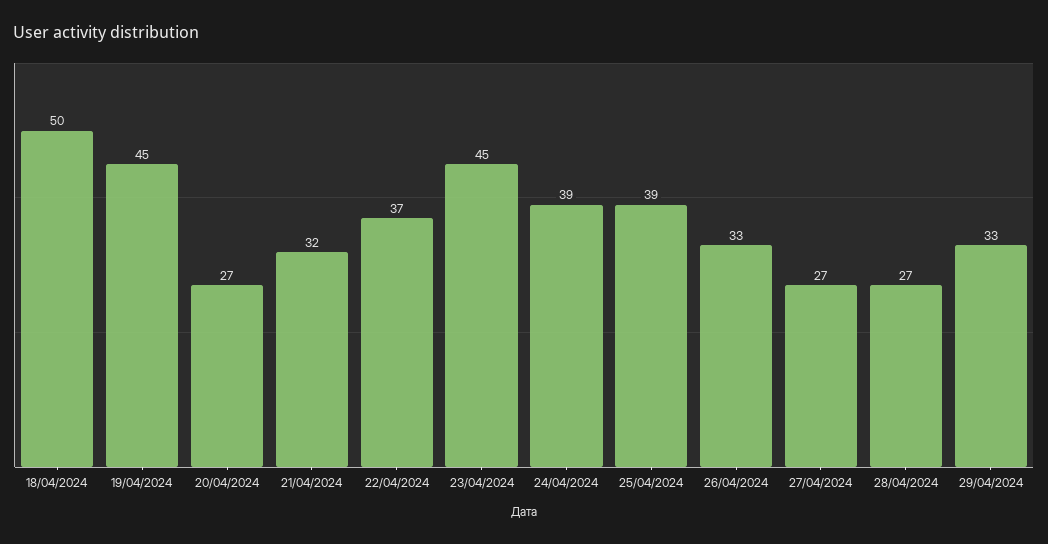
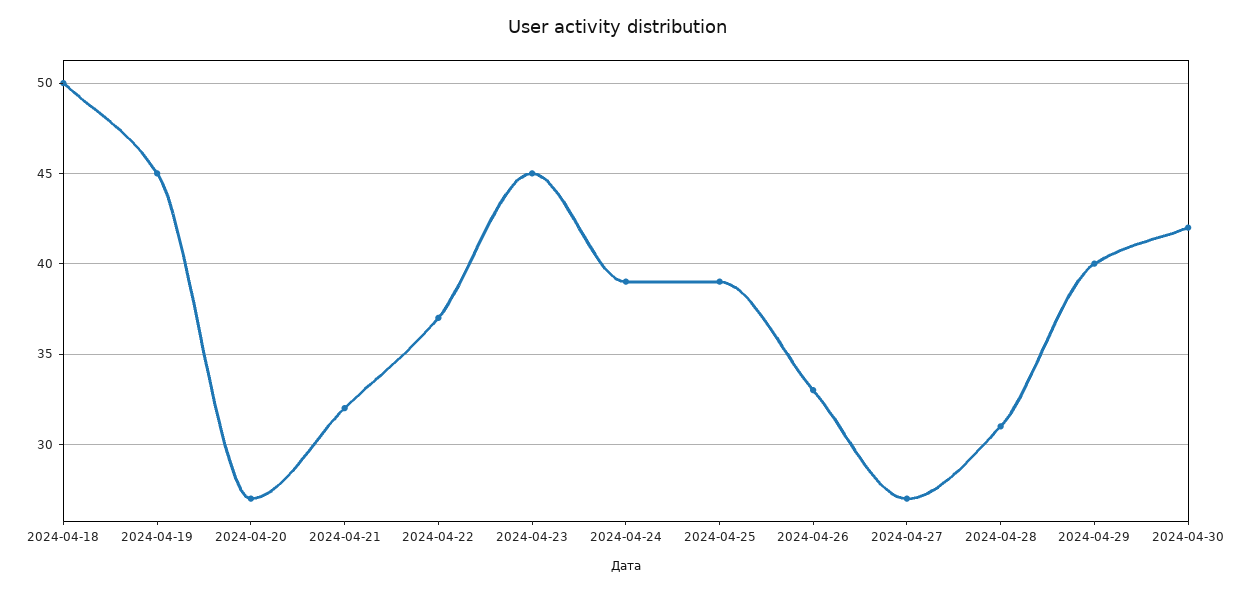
28/04/2024: 27 -> 31
29/04/2024: 33 -> 40
2024-04-30: none -> 42

